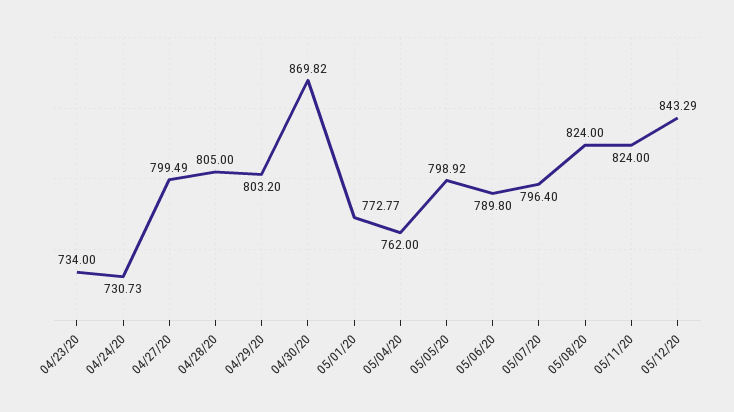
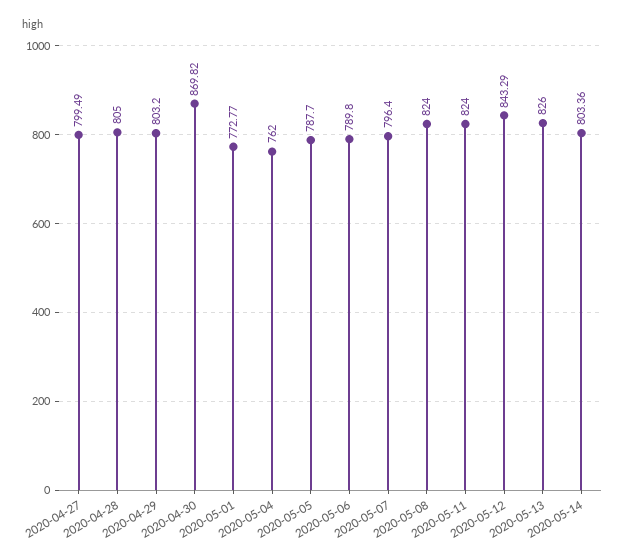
04/23/20: 734 -> none
04/24/20: 730.73 -> none
05/05/20: 798.92 -> 787.7
2020-05-13: none -> 826
2020-05-14: none -> 803.36

